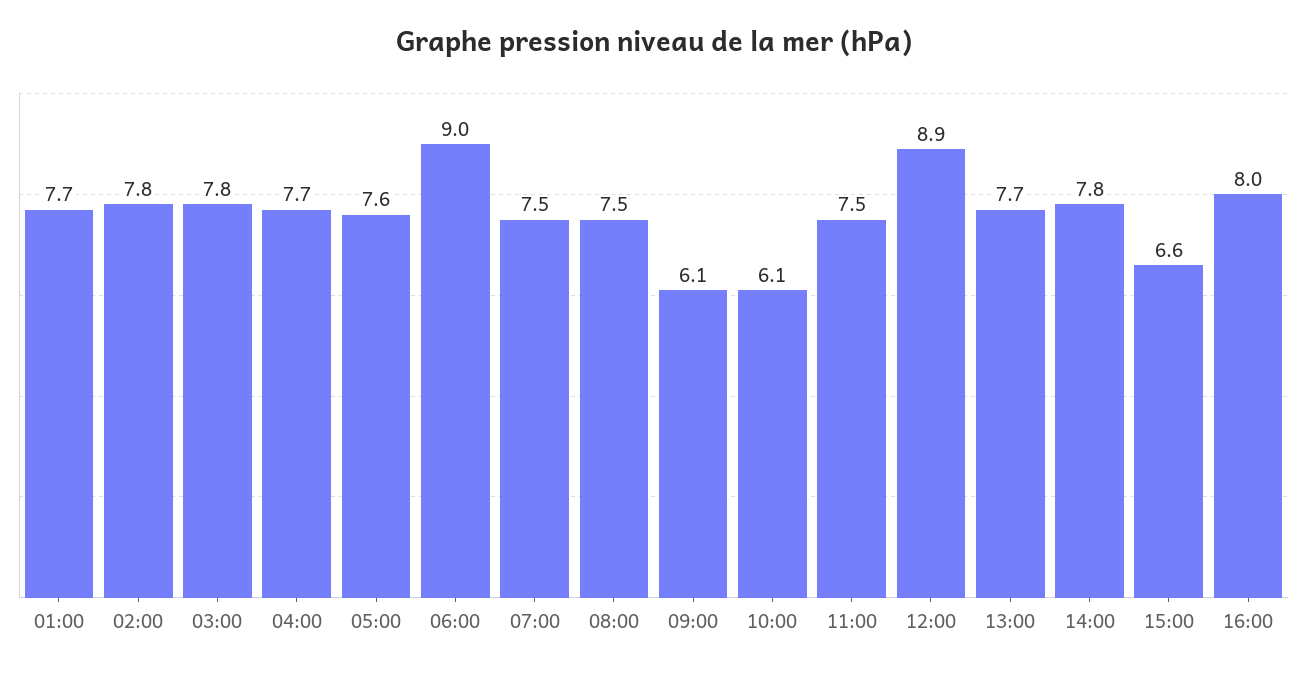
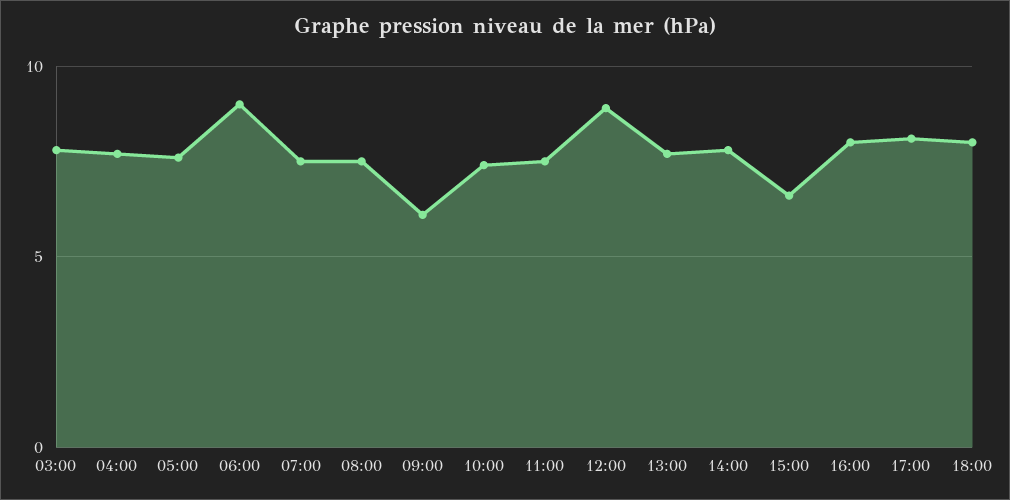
01:00: 7.7 -> none
02:00: 7.8 -> none
10:00: 6.1 -> 7.5
17:00: none -> 8
18:00: none -> 8

